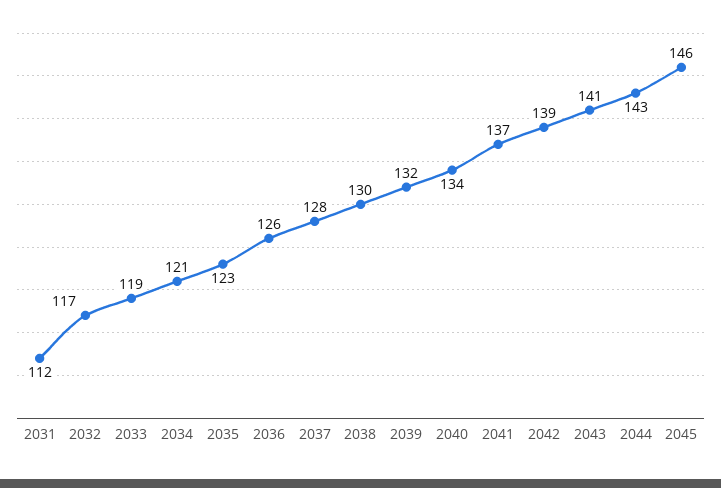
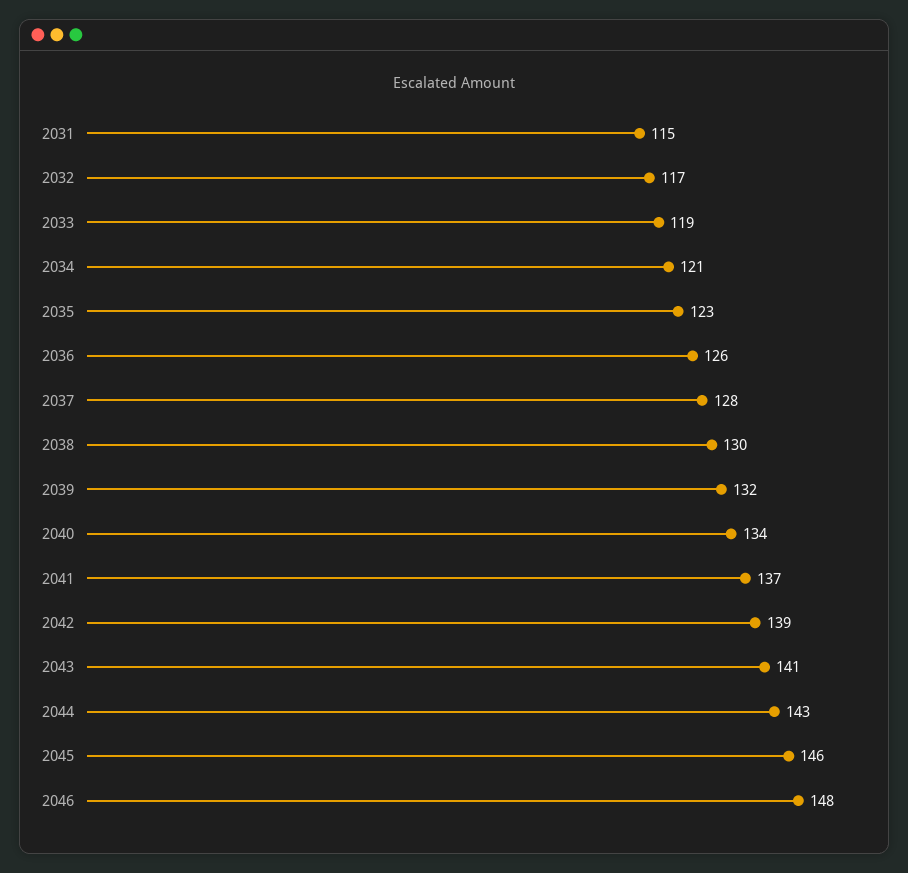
2031: 112 -> 115
2046: none -> 148

